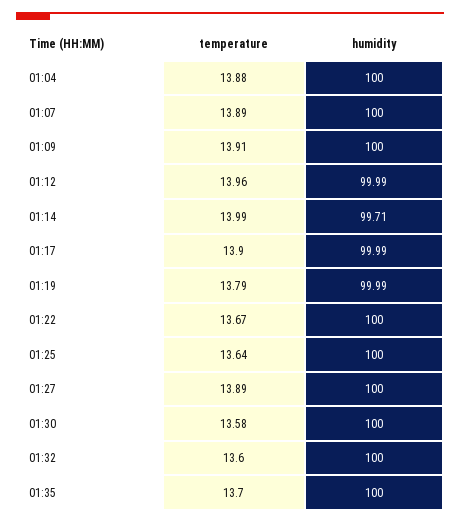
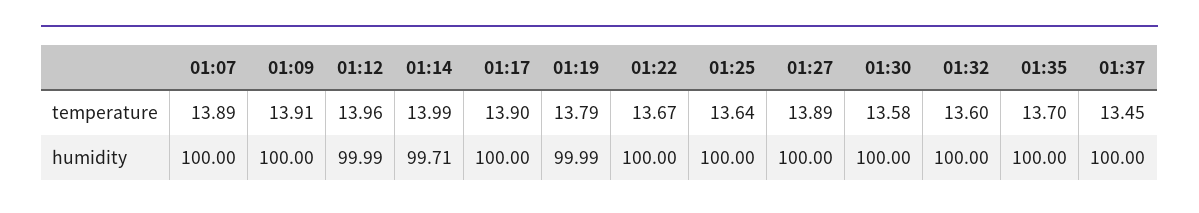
temperature, 01:04: 13.88 -> none
humidity, 01:04: 100 -> none
humidity, 01:17: 99.99 -> 100
temperature, 01:37: none -> 13.45
humidity, 01:37: none -> 100

